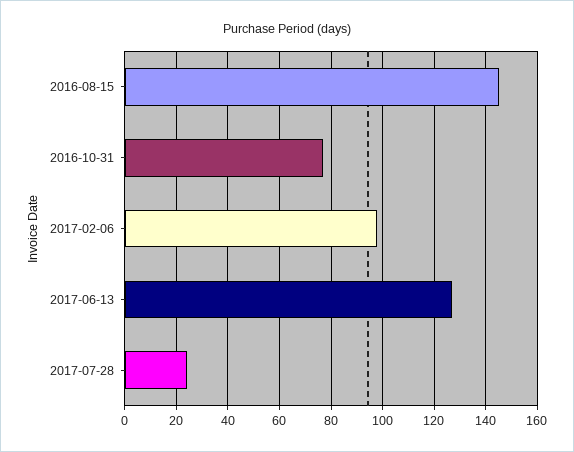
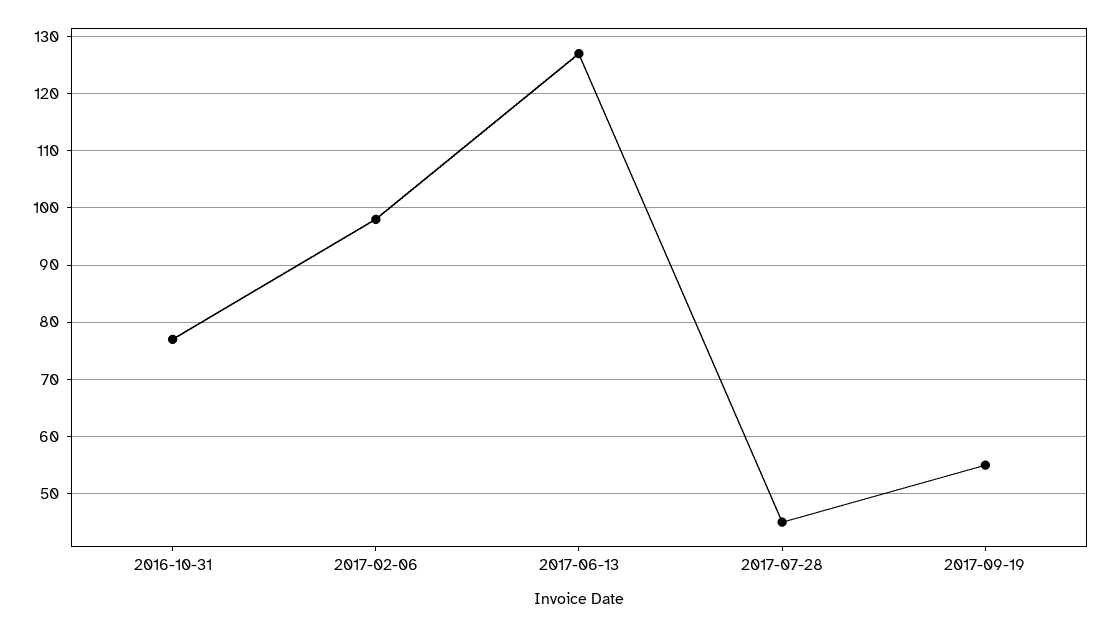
2016-08-15: 145 -> none
2017-07-28: 25 -> 45
2017-09-19: none -> 55

